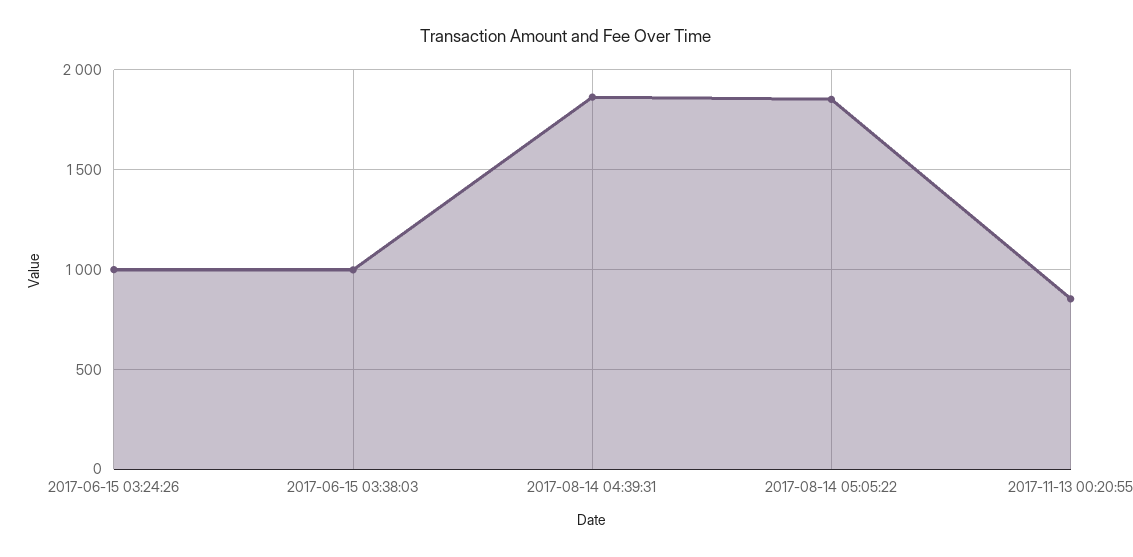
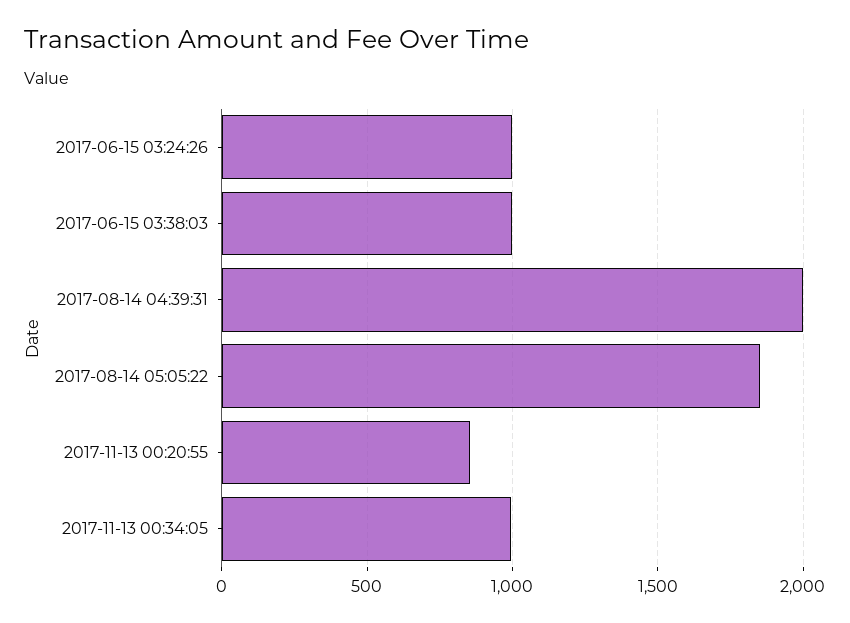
2017-08-14 04:39:31: 1850 -> 2000
2017-11-13 00:34:05: none -> 1000

